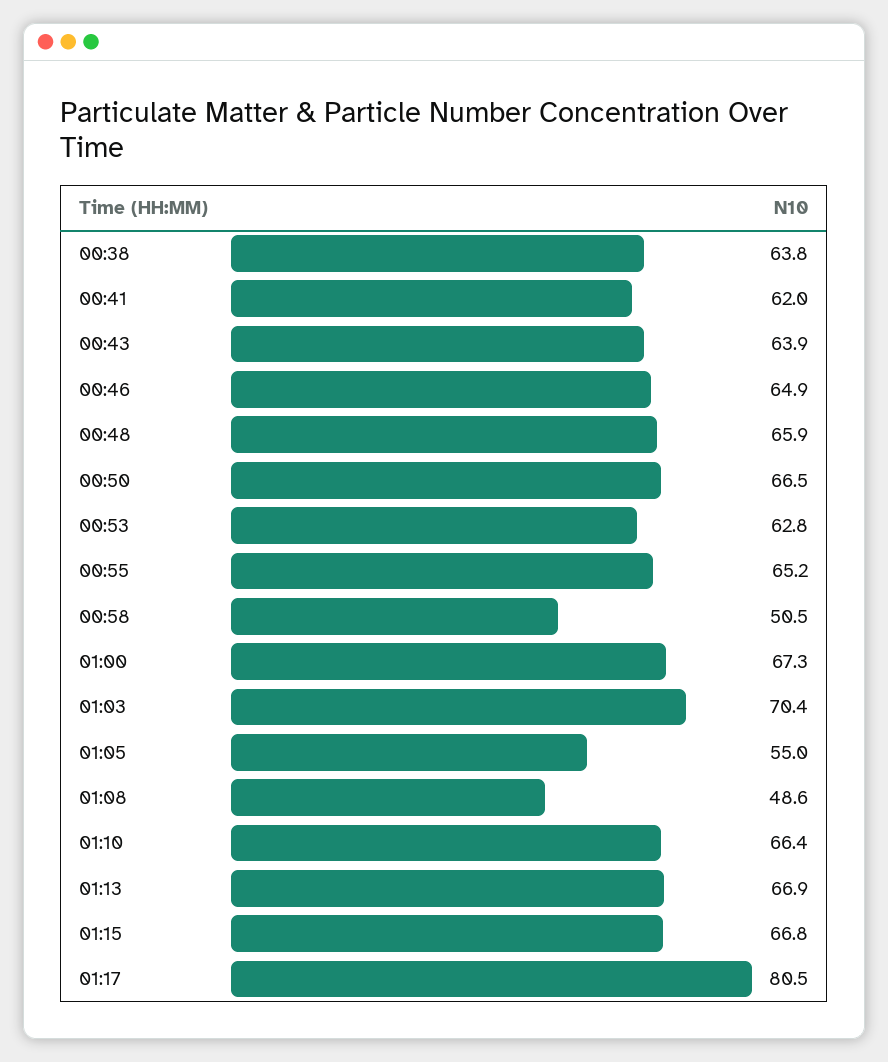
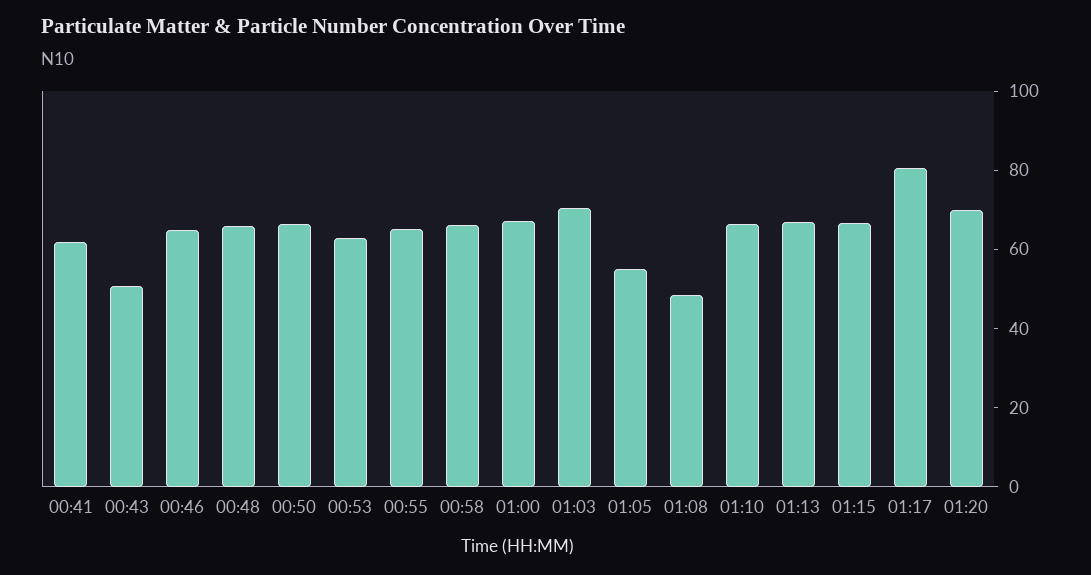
00:38: 63.8 -> none
00:43: 63.9 -> 50
00:58: 50.5 -> 65
01:20: none -> 70

